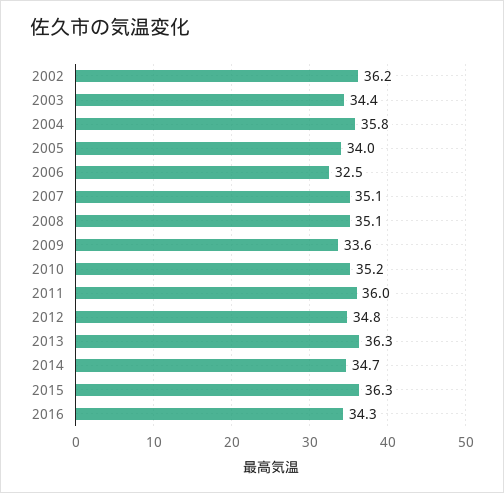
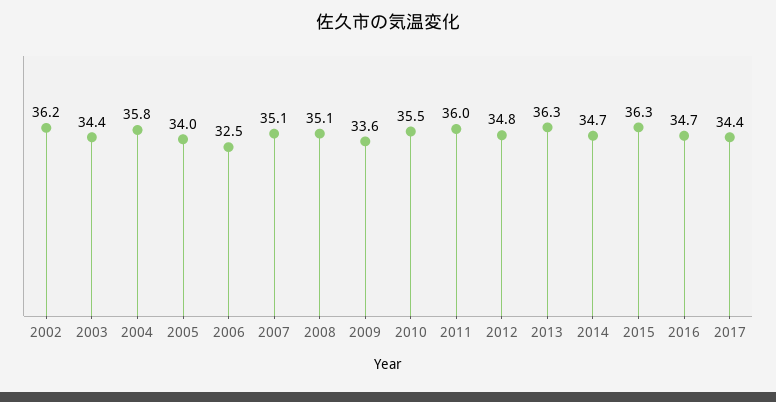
2010: 35.2 -> 35.5
2016: 34.3 -> 34.7
2017: none -> 34.4

